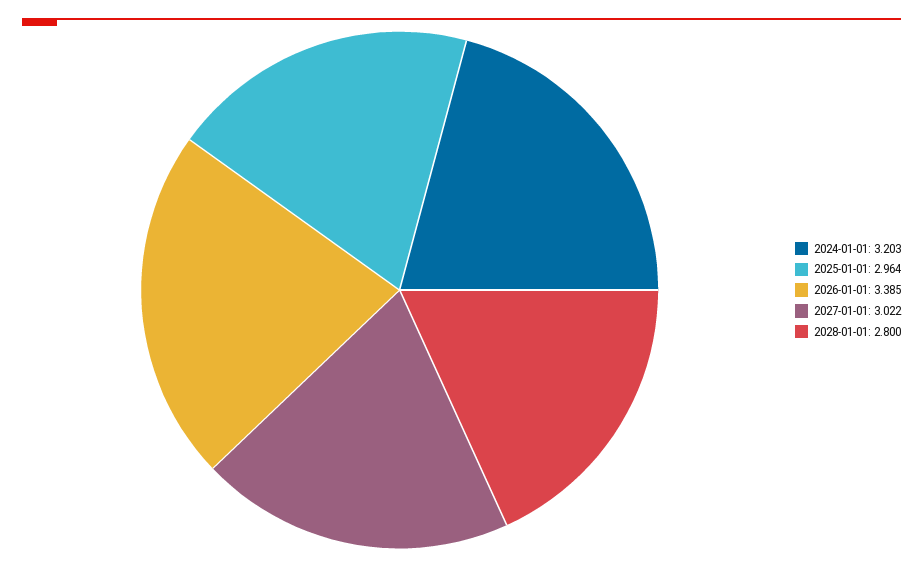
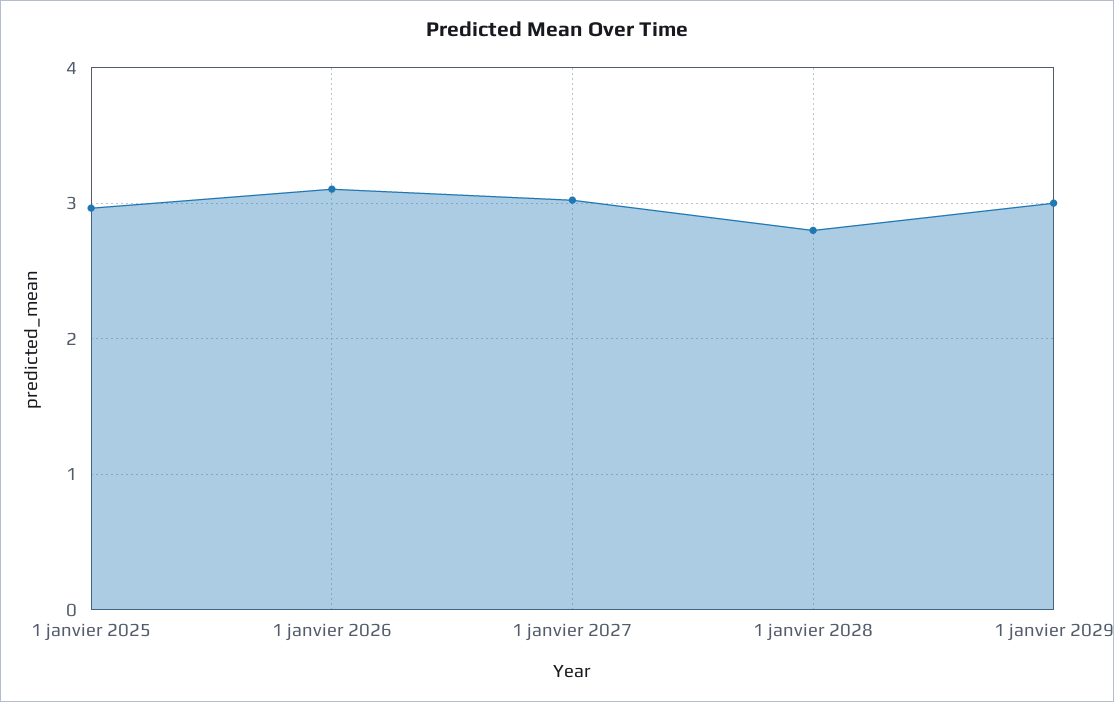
2024-01-01: 3.203 -> none
2026-01-01: 3.385 -> 3.1
1 janvier 2029: none -> 3

